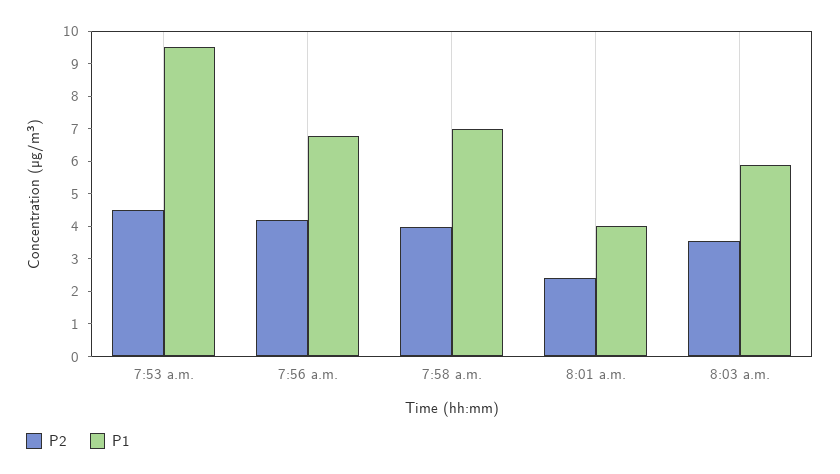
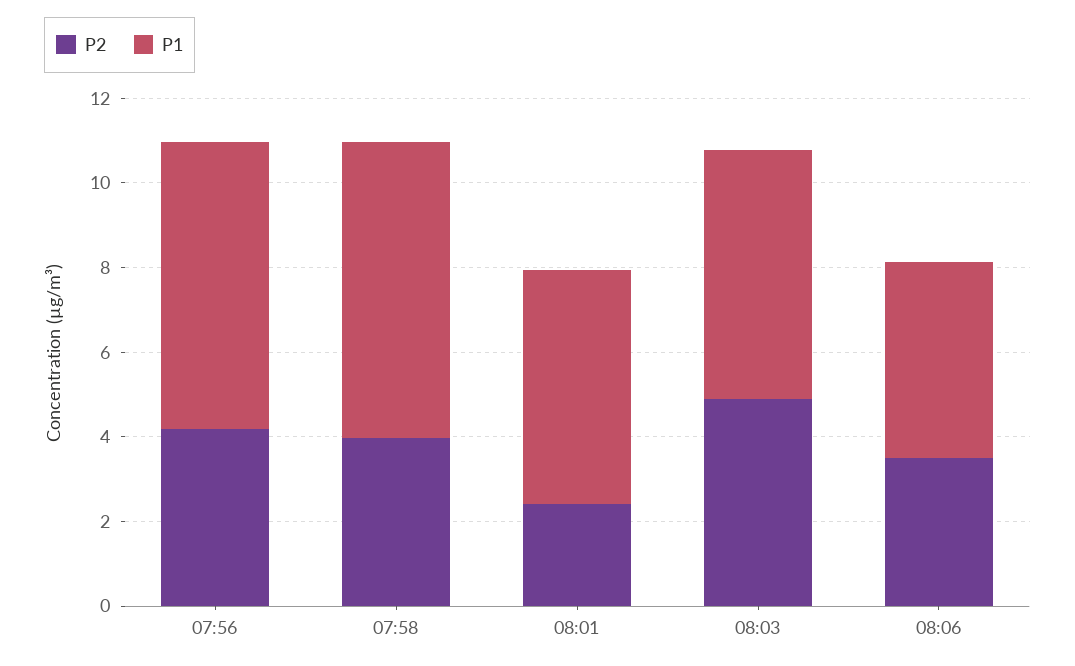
P2, 7:53 a.m.: 4.5 -> none
P1, 7:53 a.m.: 9.5 -> none
P1, 8:01 a.m.: 4 -> 5.5
P2, 8:03 a.m.: 3.5 -> 5
P2, 08:06: none -> 3.5
P1, 08:06: none -> 4.5

